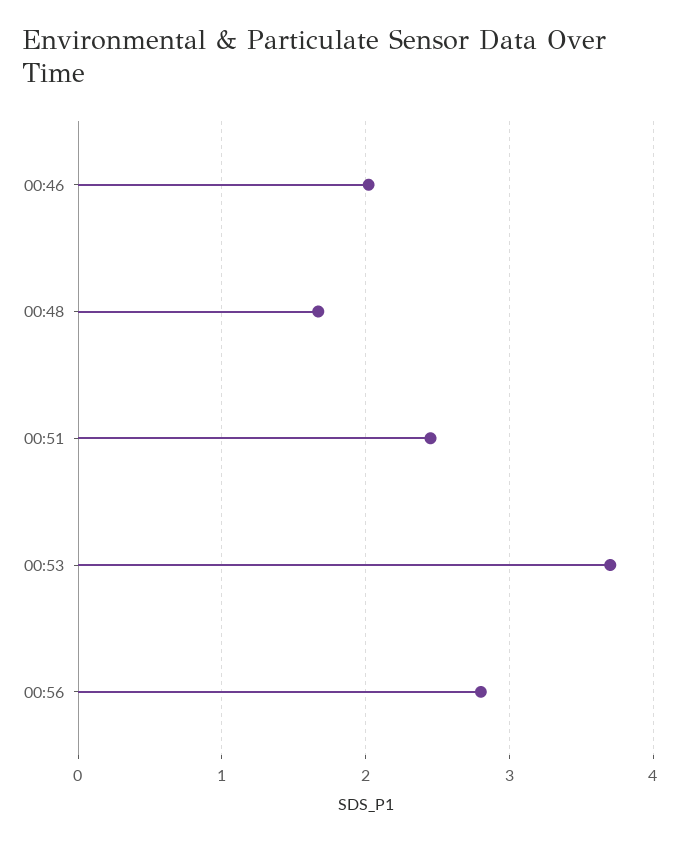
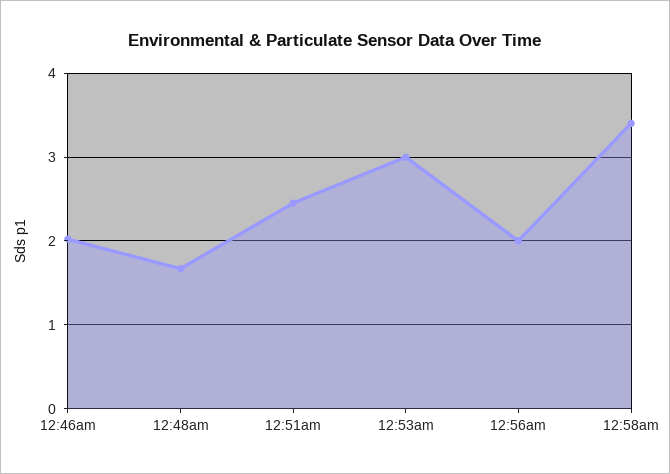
00:53: 3.7 -> 3
00:56: 2.8 -> 2
12:58am: none -> 3.4

